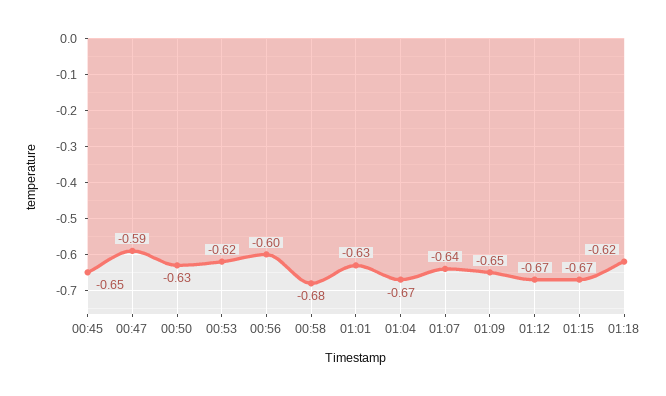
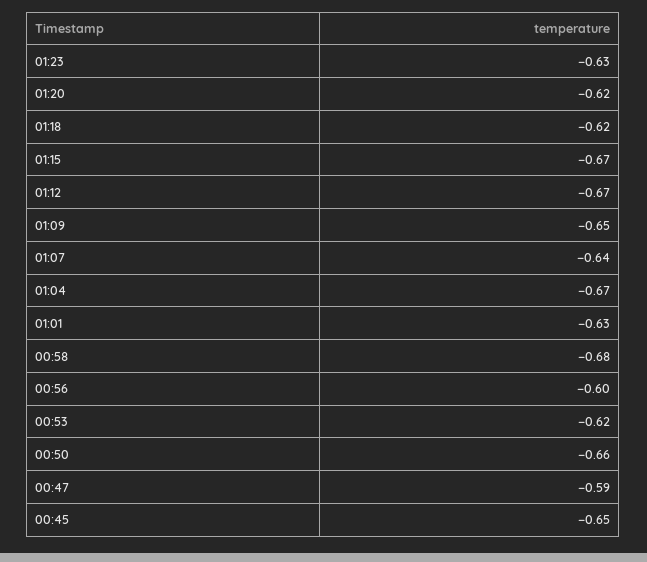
00:50: -0.63 -> -0.66
01:23: none -> -0.63
01:20: none -> -0.62

